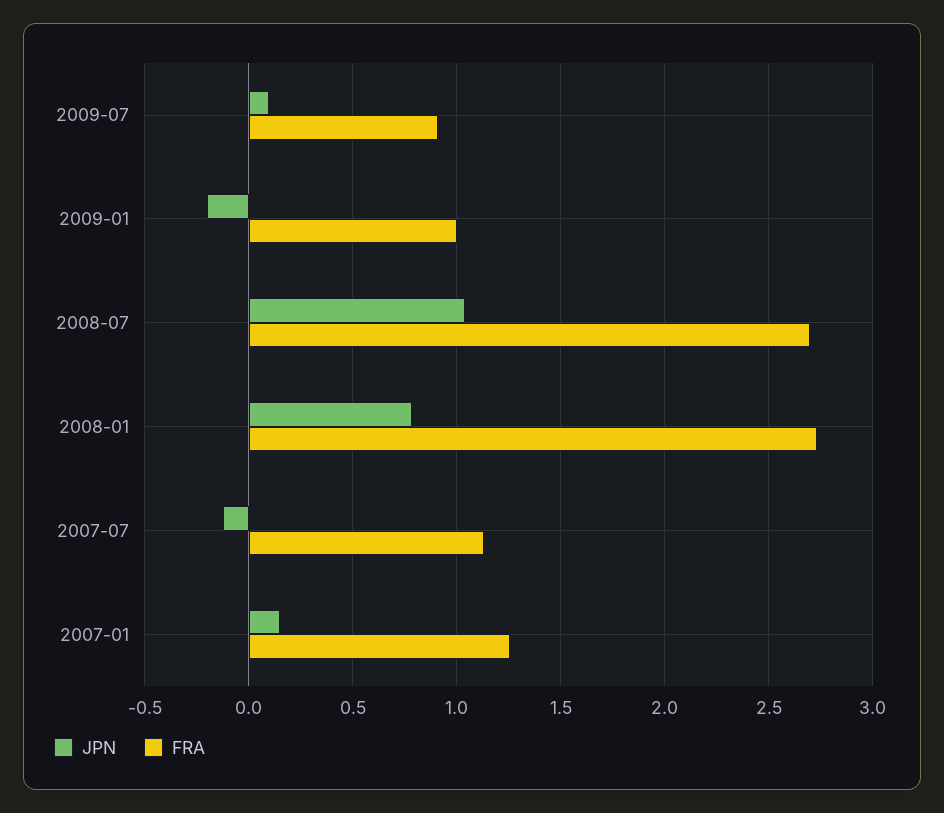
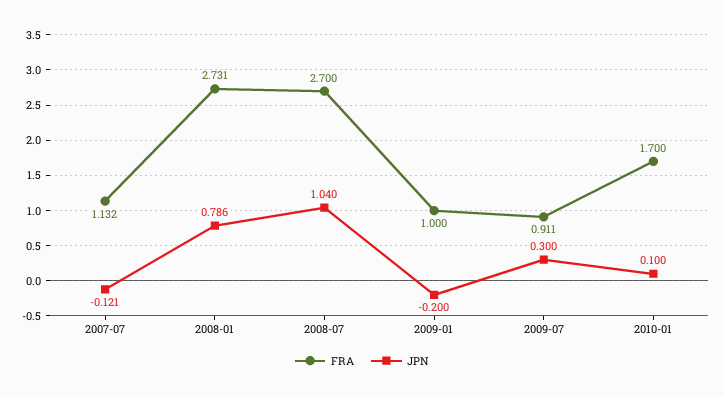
JPN, 2009-07: 0.1 -> 0.3
JPN, 2007-01: 0.15 -> none
FRA, 2007-01: 1.25 -> none
FRA, 2010-01: none -> 1.7
JPN, 2010-01: none -> 0.1

